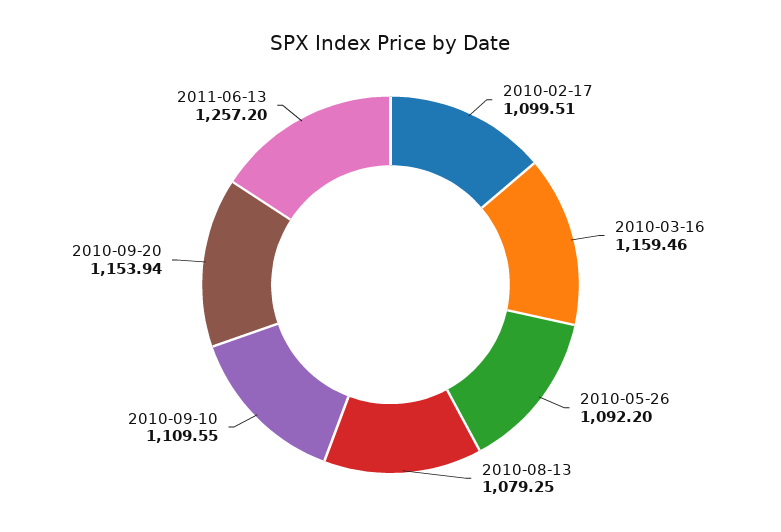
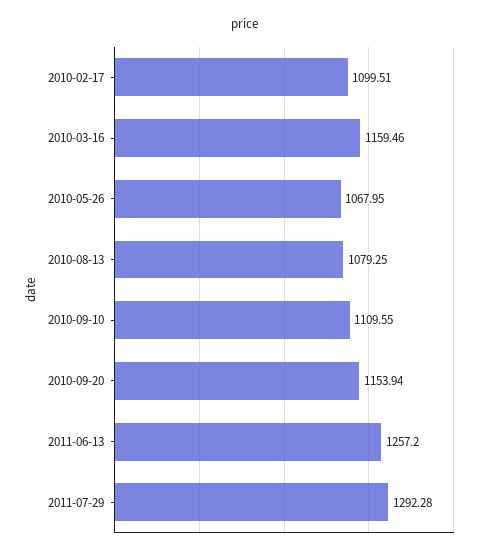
2010-05-26: 1092.2 -> 1067.95
2011-07-29: none -> 1292.28

